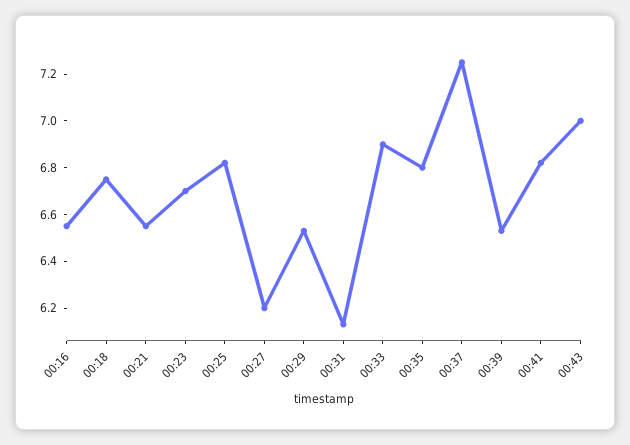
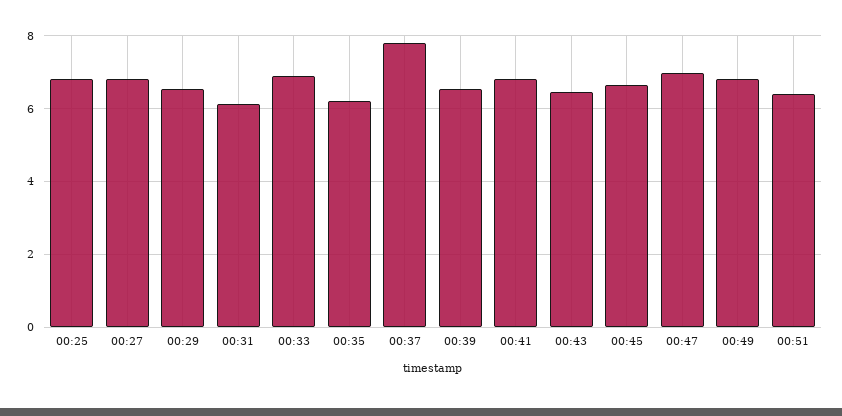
00:16: 6.55 -> none
00:18: 6.75 -> none
00:21: 6.55 -> none
00:23: 6.7 -> none
00:27: 6.2 -> 6.8
00:35: 6.8 -> 6.2
00:37: 7.25 -> 7.8
00:43: 7 -> 6.4
00:45: none -> 6.6
00:47: none -> 7
00:49: none -> 6.8
00:51: none -> 6.4

